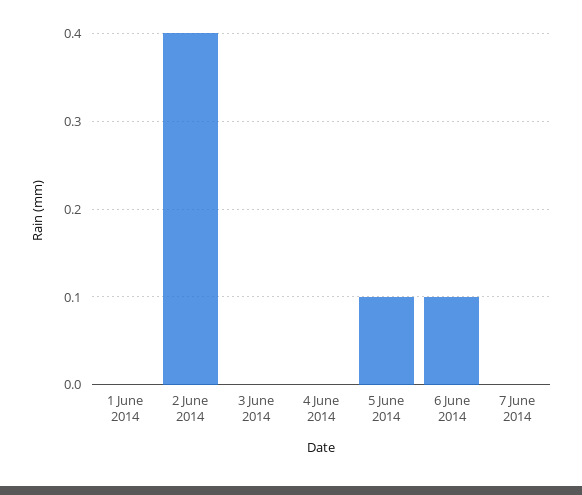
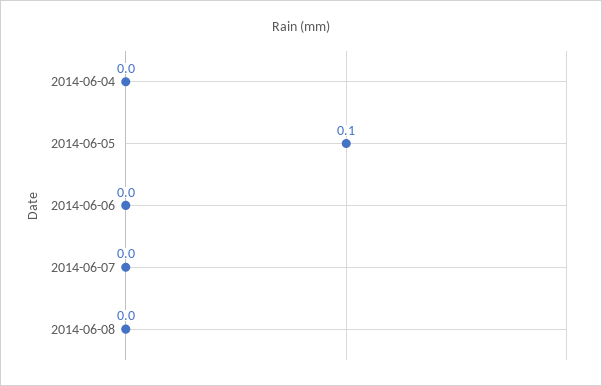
1 June 2014: 0 -> none
2 June 2014: 0.4 -> none
3 June 2014: 0 -> none
6 June 2014: 0.1 -> 0
2014-06-08: none -> 0

